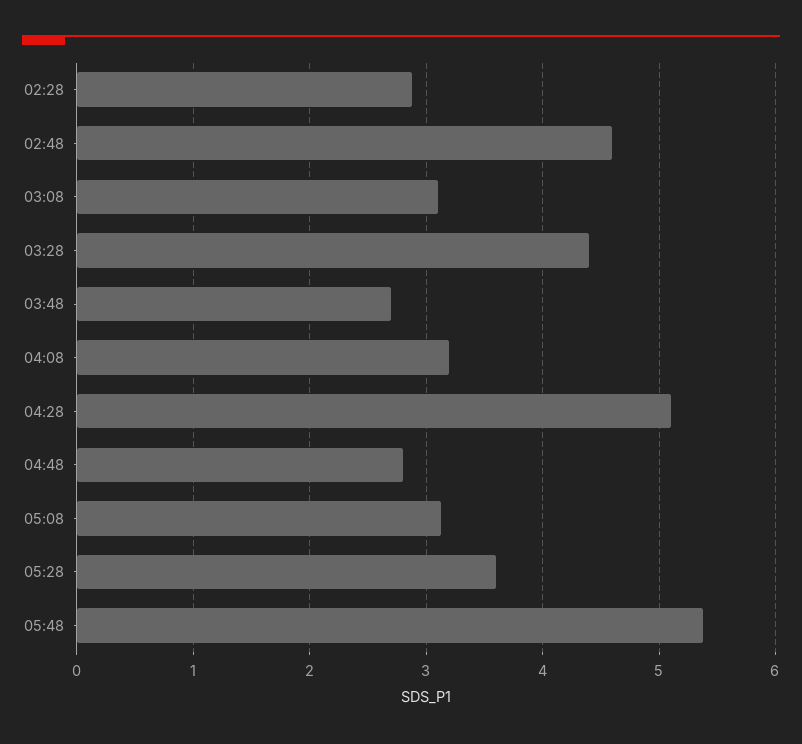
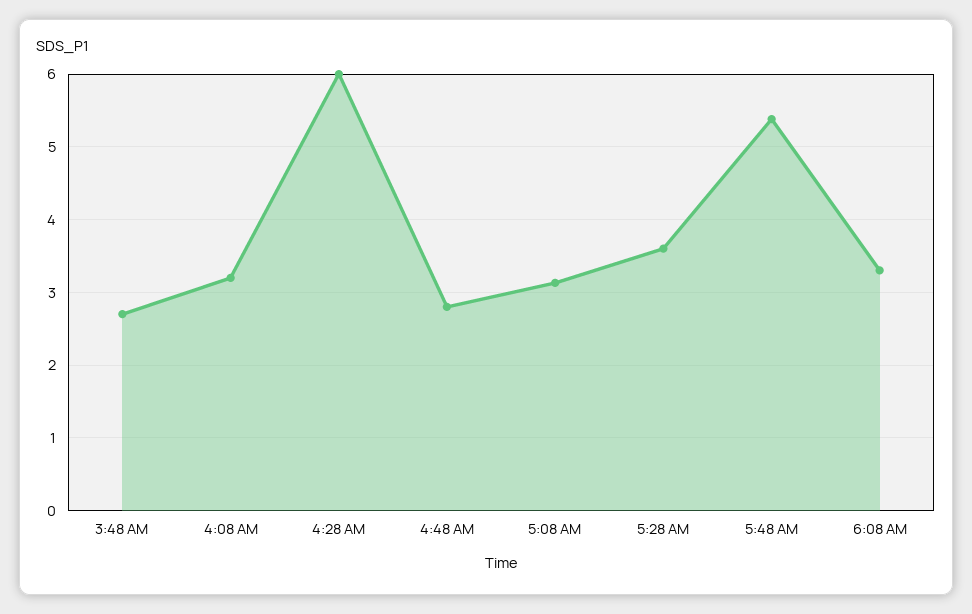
02:28: 2.9 -> none
02:48: 4.6 -> none
03:08: 3.1 -> none
03:28: 4.4 -> none
04:28: 5.1 -> 6
6:08 AM: none -> 3.3

